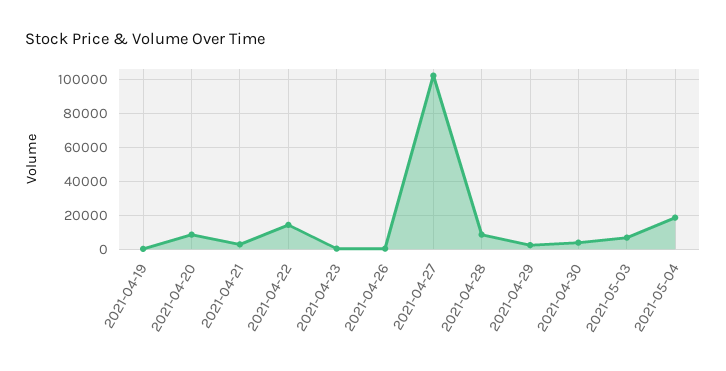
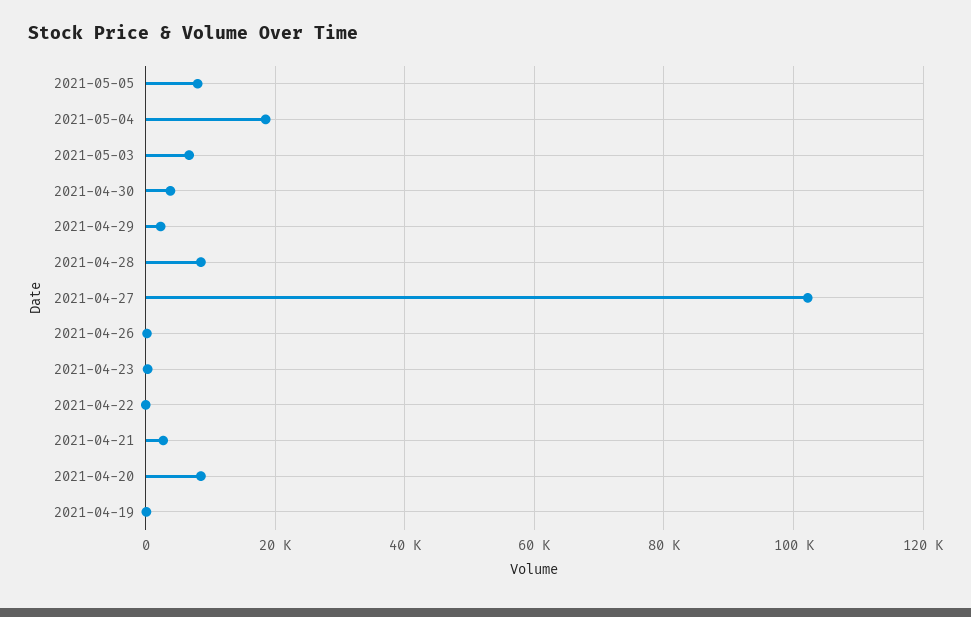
2021-04-22: 15000 -> 0
2021-05-05: none -> 8000

